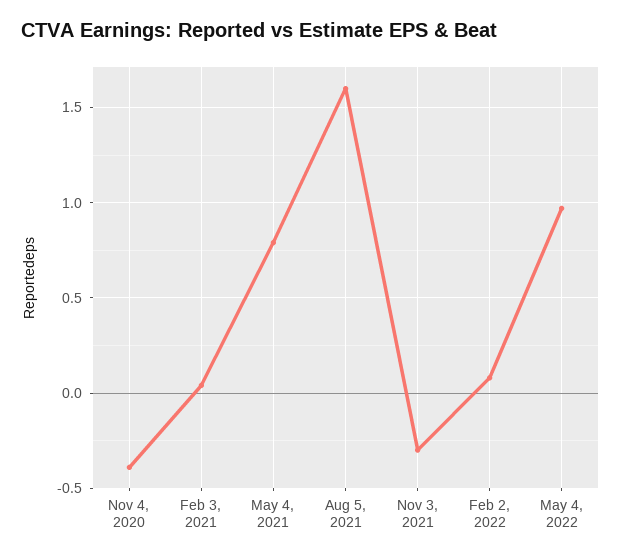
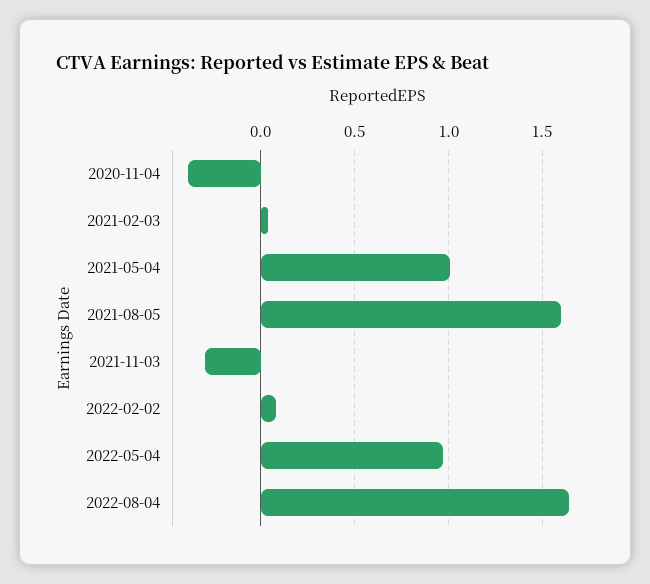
May 4, 2021: 0.8 -> 1
2022-08-04: none -> 1.65

